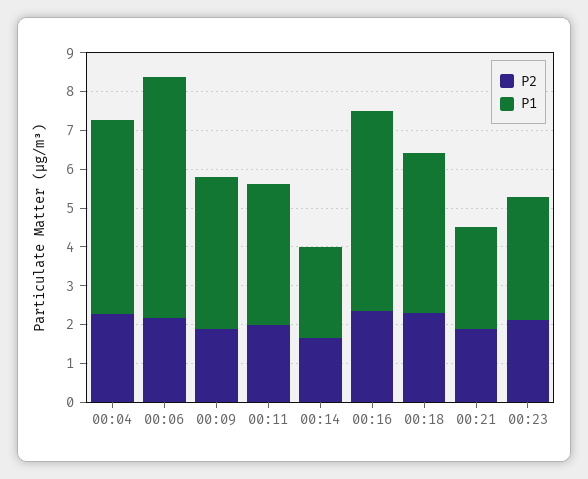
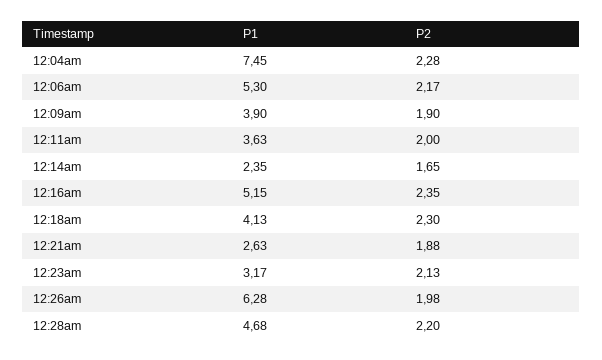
P1, 00:04: 5 -> 7.45
P1, 00:06: 6.25 -> 5.3
P1, 12:26am: none -> 6.28
P2, 12:26am: none -> 1.98
P1, 12:28am: none -> 4.68
P2, 12:28am: none -> 2.2

